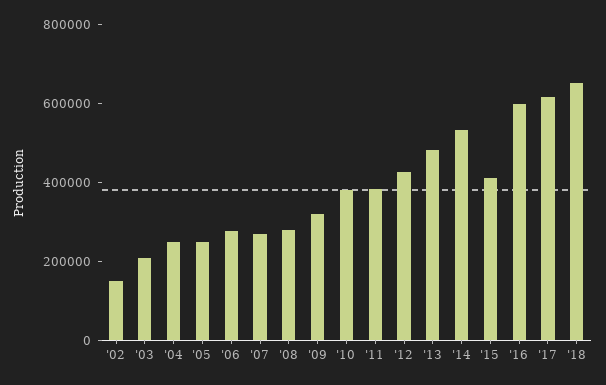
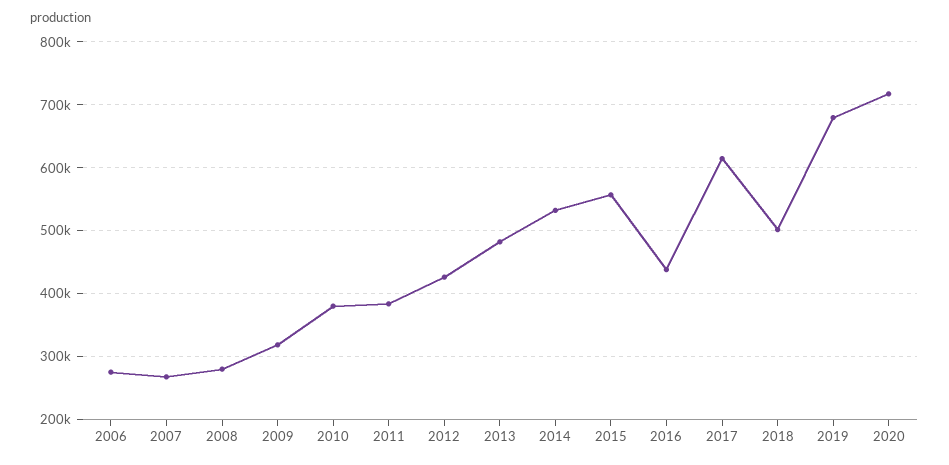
'02: 150000 -> none
'03: 200000 -> none
'04: 250000 -> none
'05: 250000 -> none
'15: 400000 -> 560000
'16: 600000 -> 440000
'18: 650000 -> 500000
2019: none -> 680000
2020: none -> 720000

